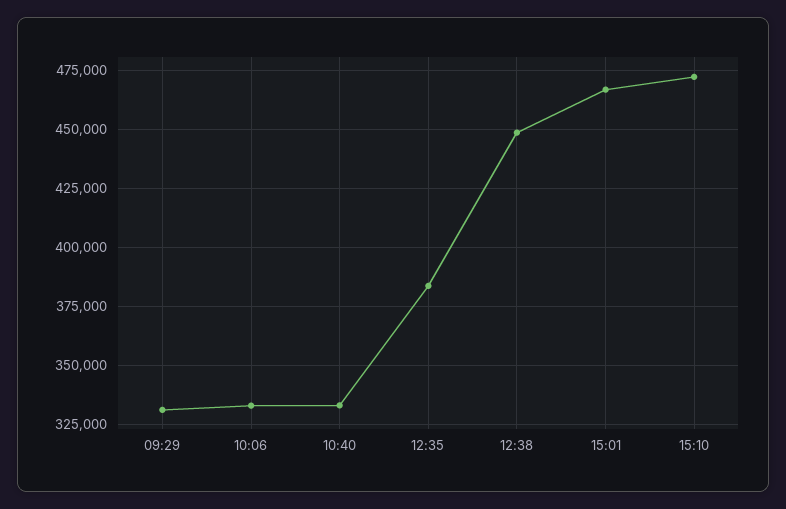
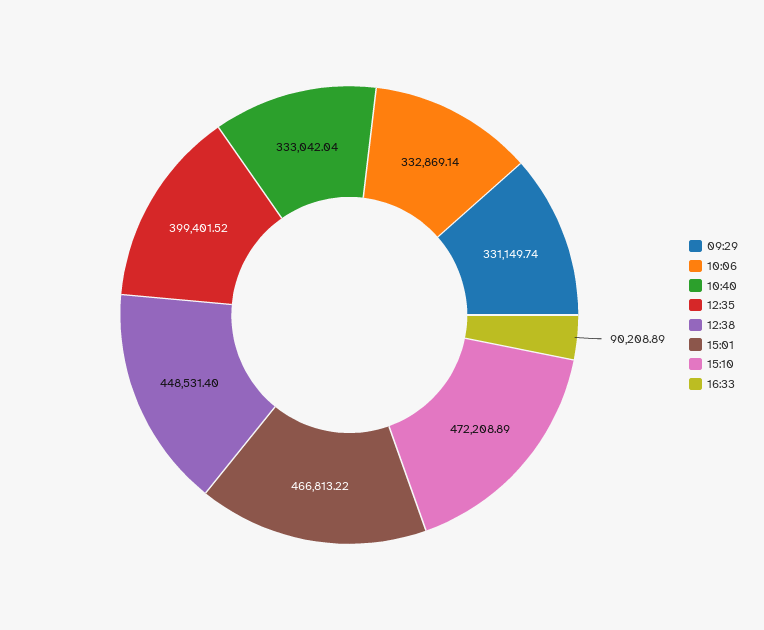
12:35: 385000 -> 399401.52
16:33: none -> 90208.89

